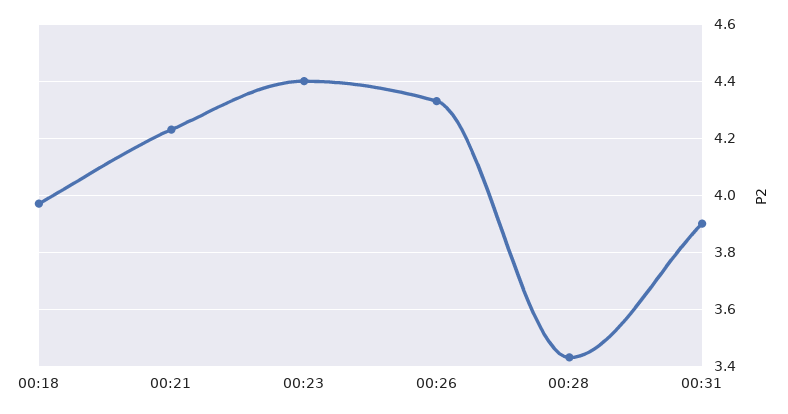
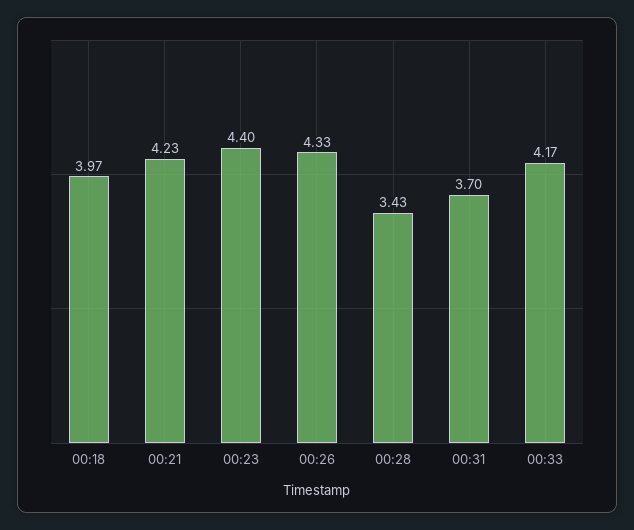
00:31: 3.9 -> 3.7
00:33: none -> 4.17

